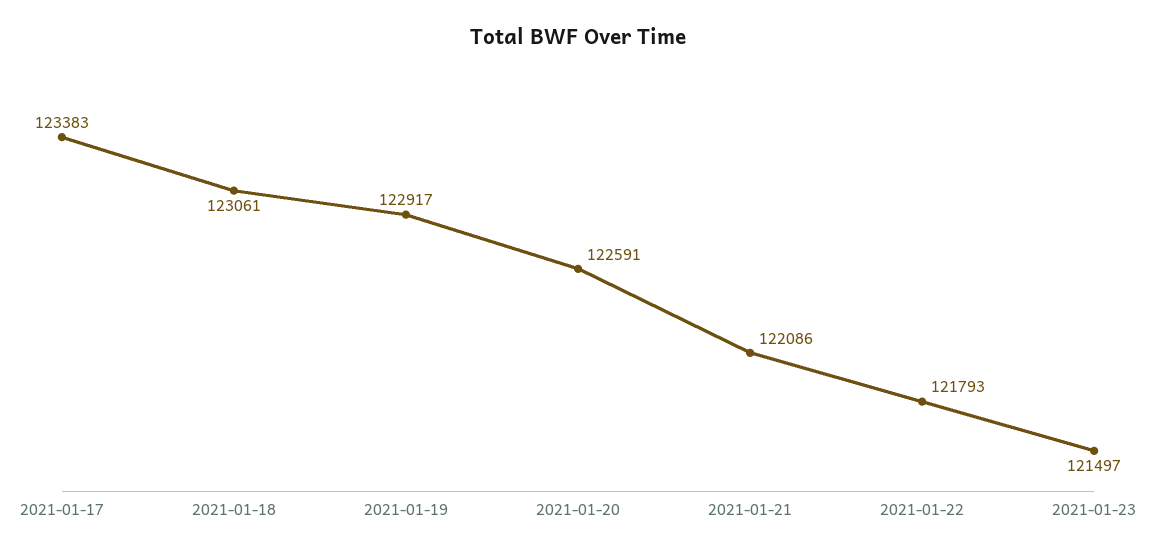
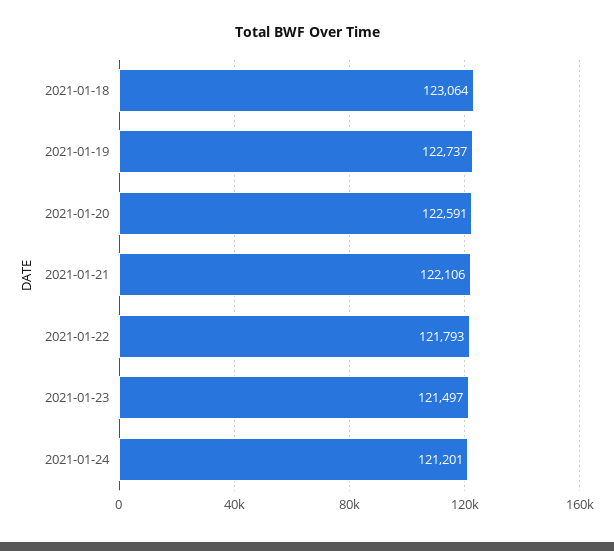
2021-01-17: 123383 -> none
2021-01-18: 123061 -> 123064
2021-01-19: 122917 -> 122737
2021-01-21: 122086 -> 122106
2021-01-24: none -> 121201

